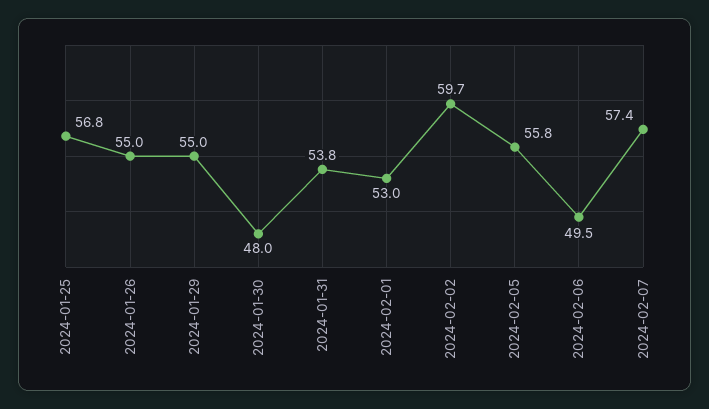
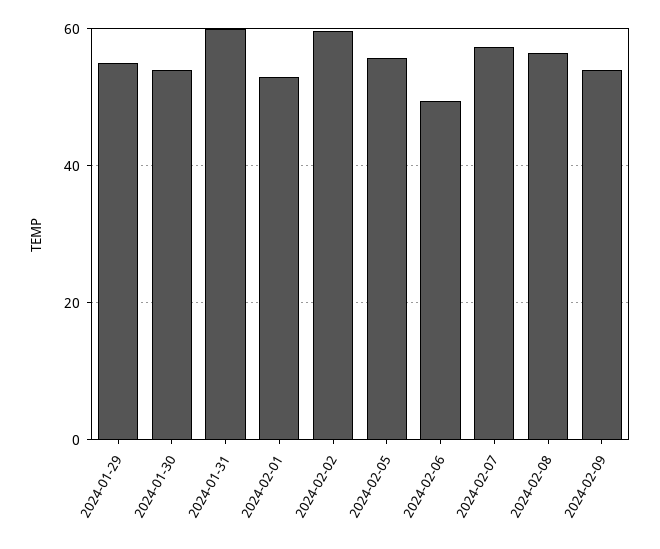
2024-01-25: 56.8 -> none
2024-01-26: 55 -> none
2024-01-30: 48 -> 54
2024-01-31: 53.8 -> 60
2024-02-08: none -> 56
2024-02-09: none -> 54

